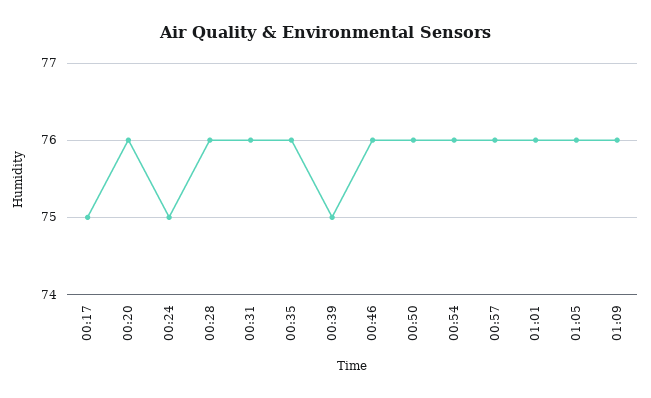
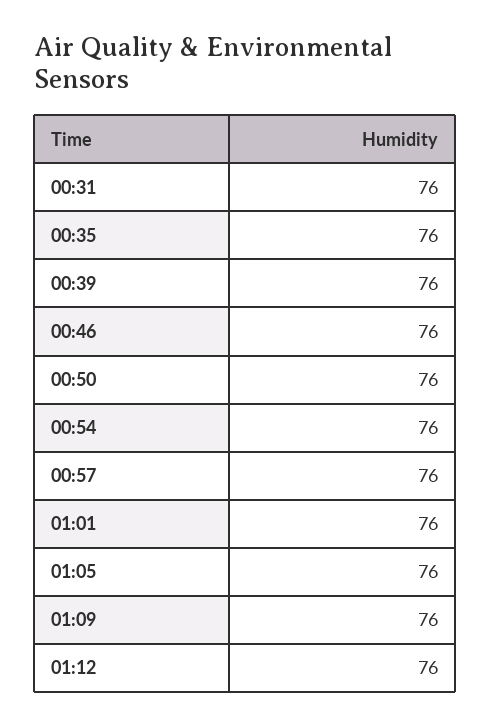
00:17: 75 -> none
00:20: 76 -> none
00:24: 75 -> none
00:28: 76 -> none
00:39: 75 -> 76
01:12: none -> 76

